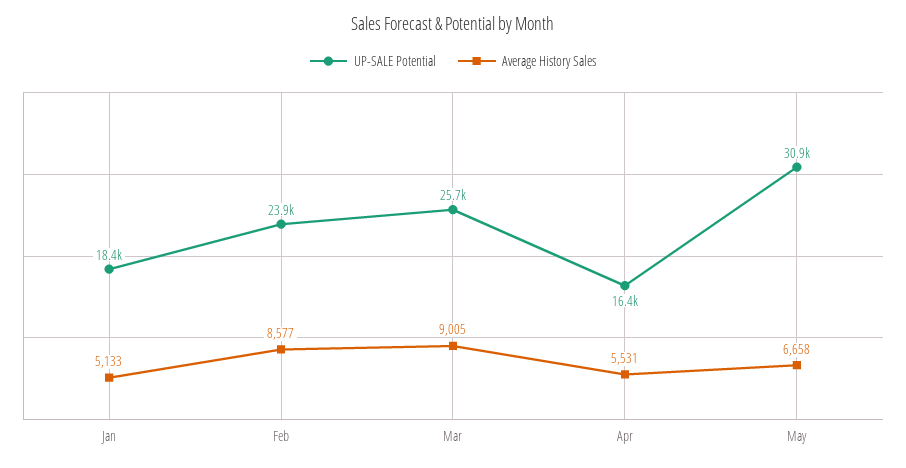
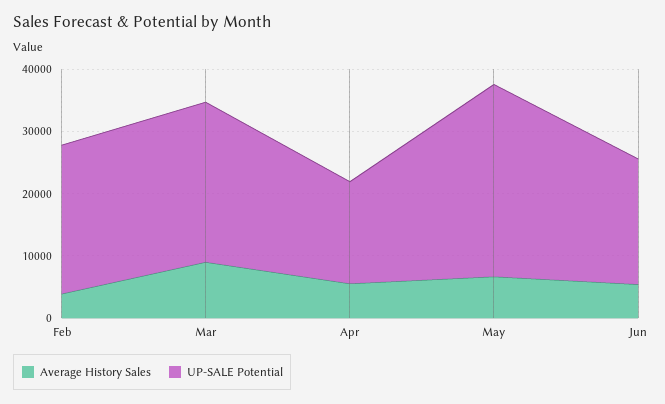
UP-SALE Potential, Jan: 18400 -> none
Average History Sales, Jan: 5133 -> none
Average History Sales, Feb: 8577 -> 4000
Average History Sales, Jun: none -> 6000
UP-SALE Potential, Jun: none -> 20000

